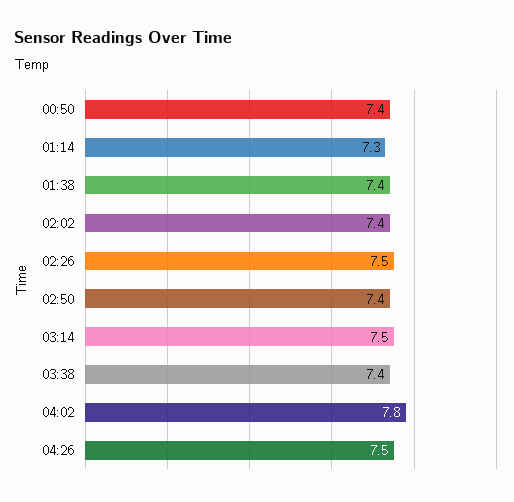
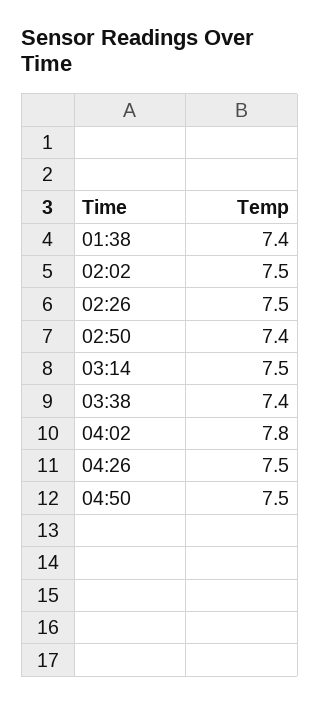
00:50: 7.4 -> none
01:14: 7.3 -> none
02:02: 7.4 -> 7.5
04:50: none -> 7.5

